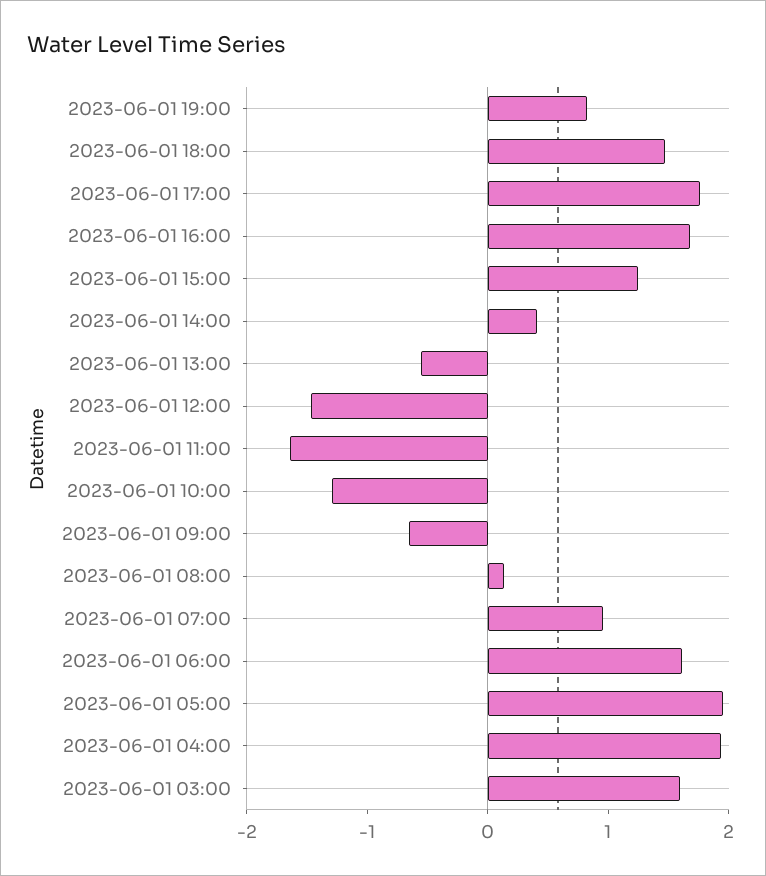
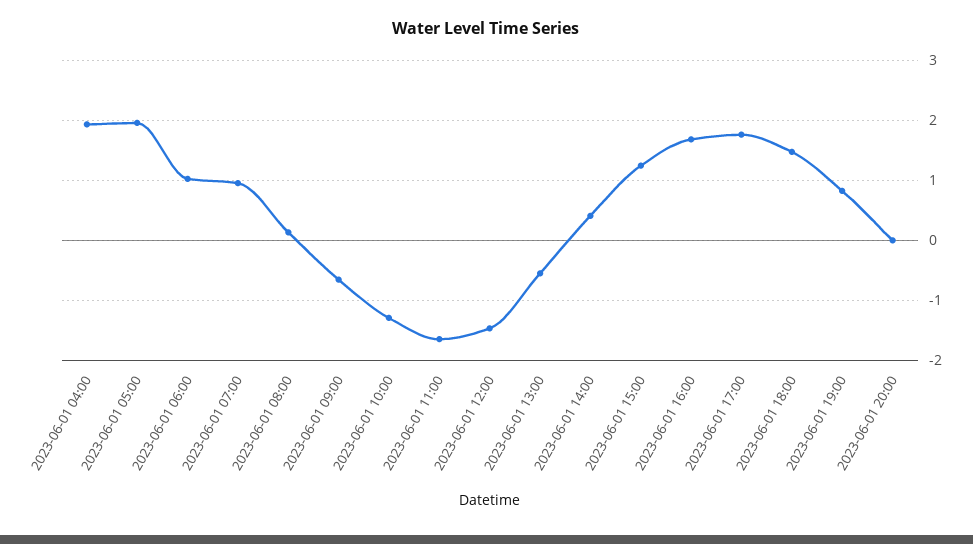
2023-06-01 06:00: 1.6 -> 1
2023-06-01 03:00: 1.6 -> none
2023-06-01 20:00: none -> 0

